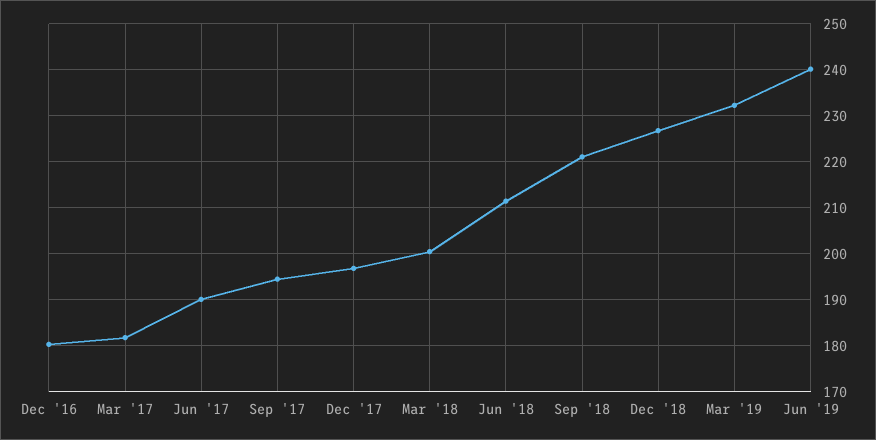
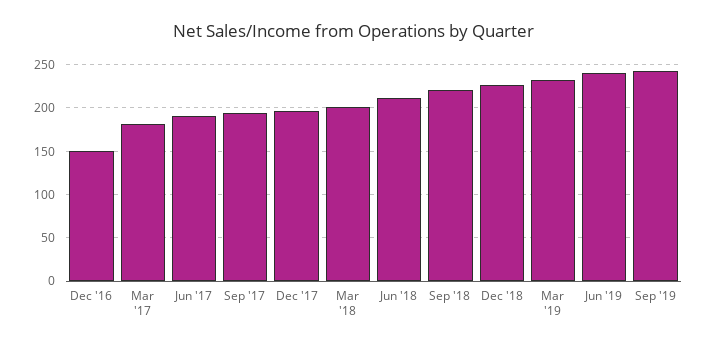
Dec '16: 180 -> 150
Sep '19: none -> 240

